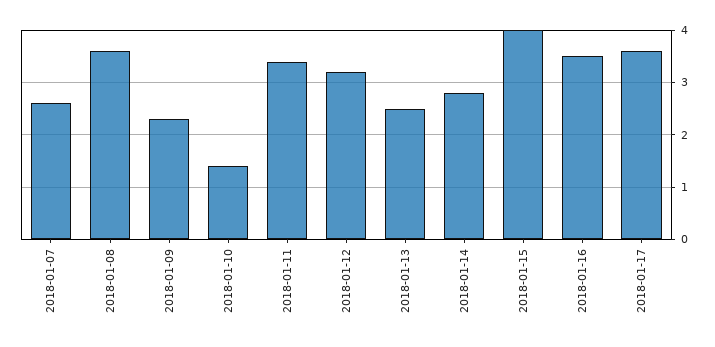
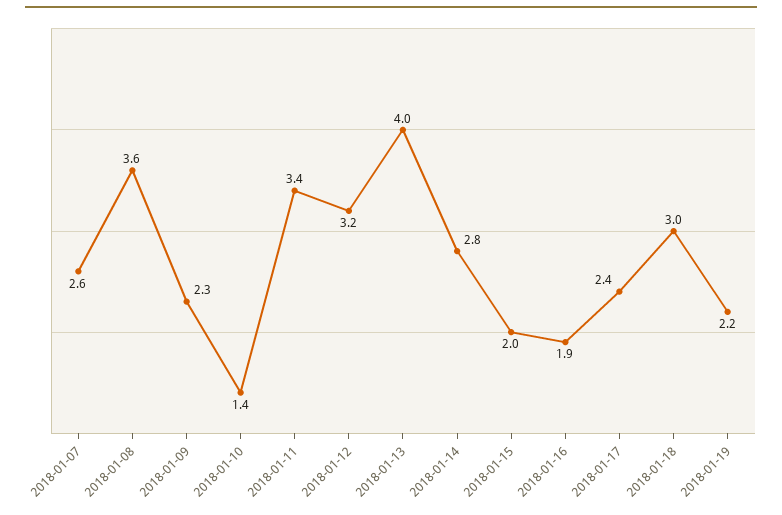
2018-01-13: 2.5 -> 4
2018-01-15: 4 -> 2
2018-01-16: 3.5 -> 1.9
2018-01-17: 3.5 -> 2.4
2018-01-18: none -> 3
2018-01-19: none -> 2.2

